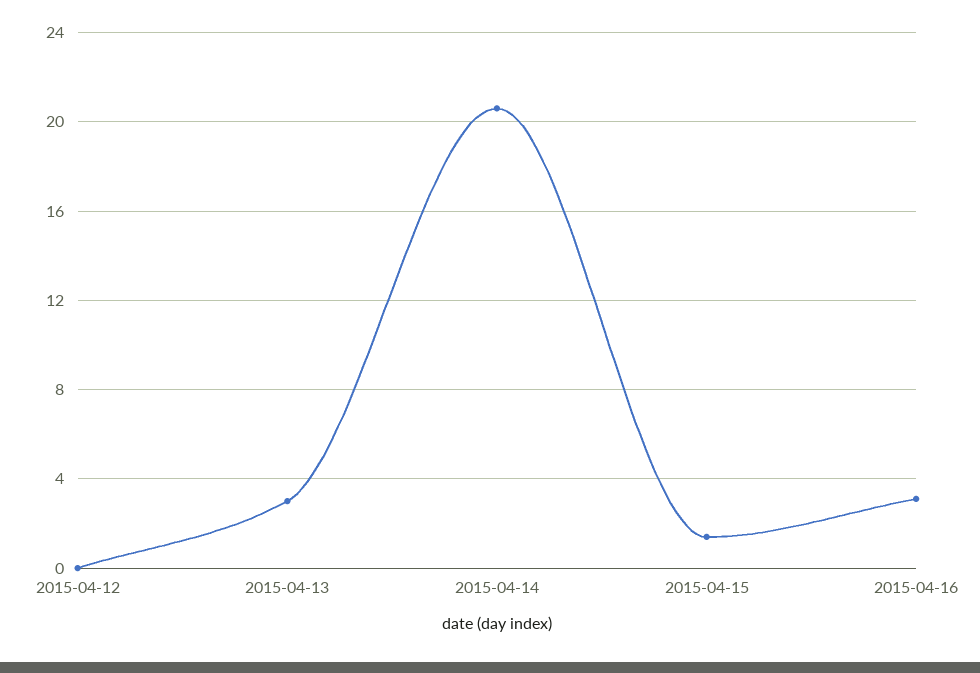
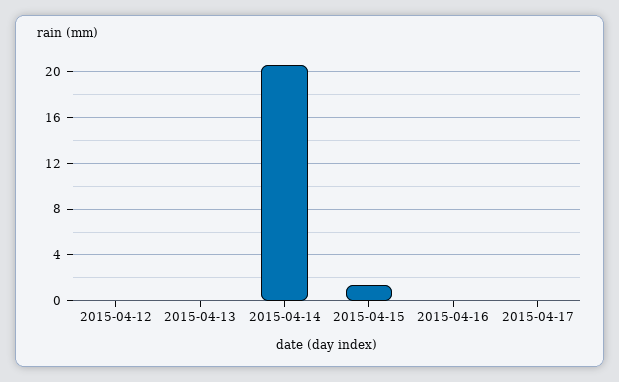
2015-04-13: 3 -> 0
2015-04-16: 3 -> 0
2015-04-17: none -> 0

